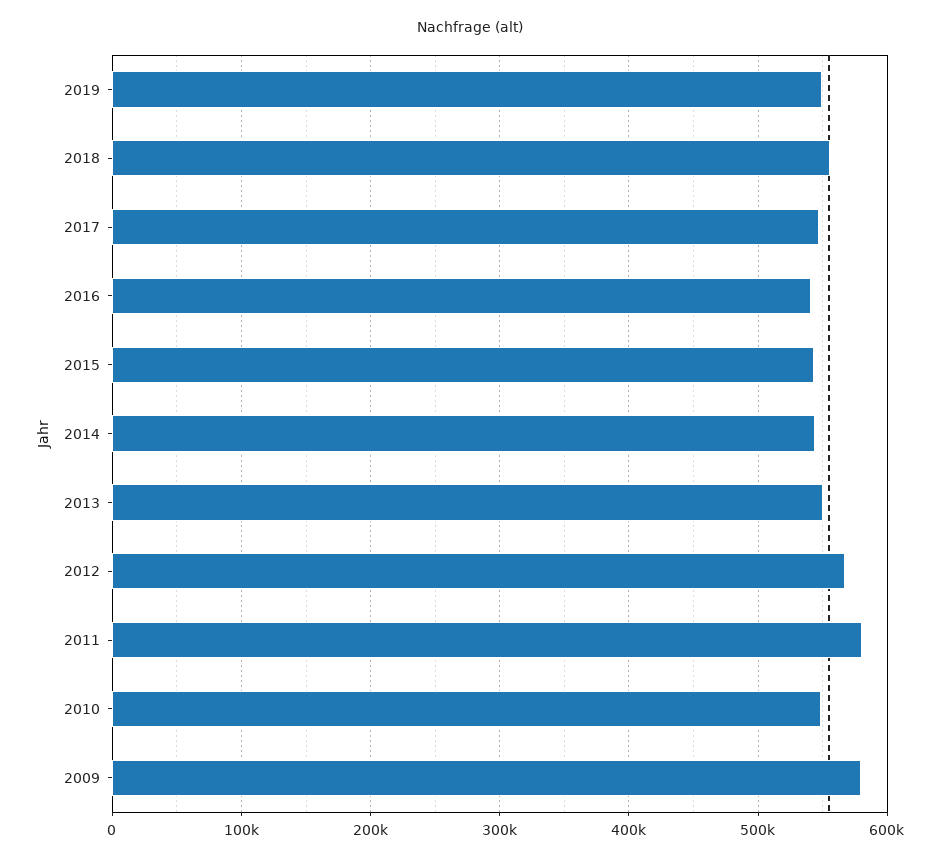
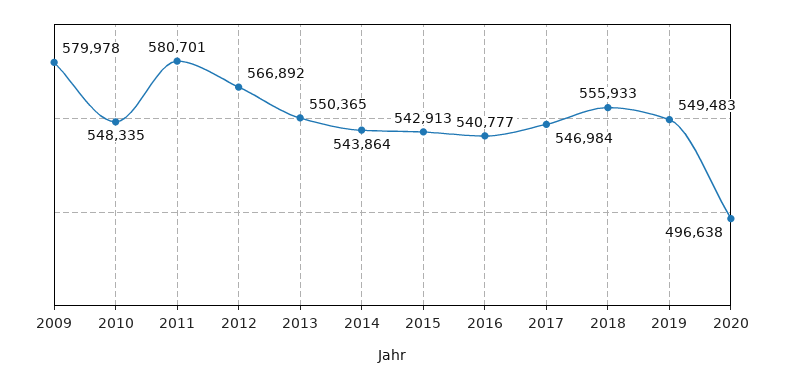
2020: none -> 496638

